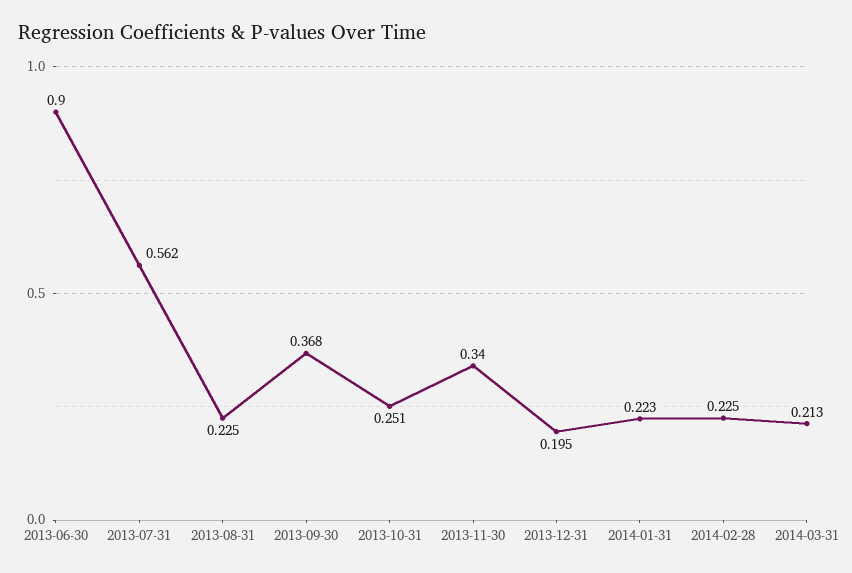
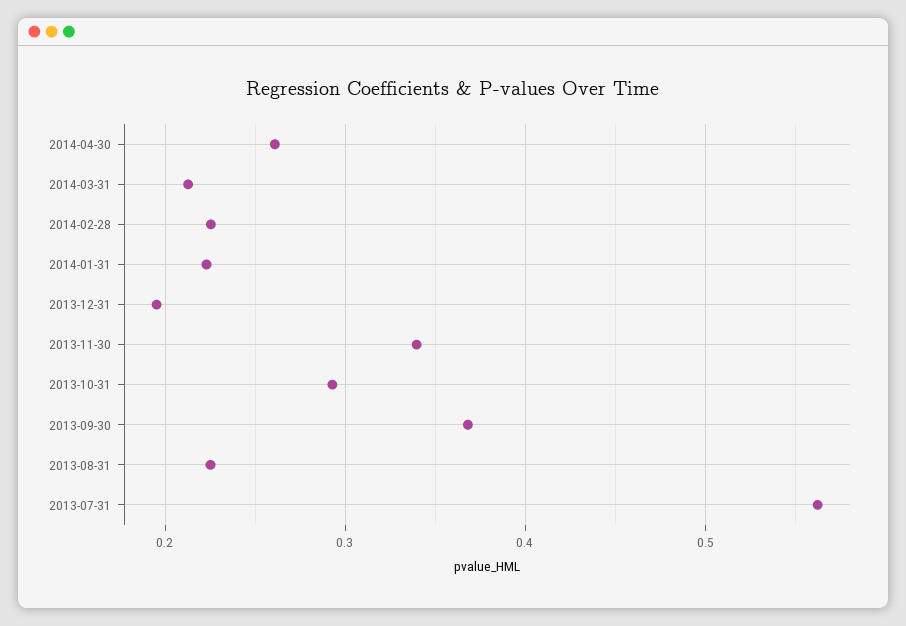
2013-06-30: 0.9 -> none
2013-10-31: 0.251 -> 0.29
2014-04-30: none -> 0.26

